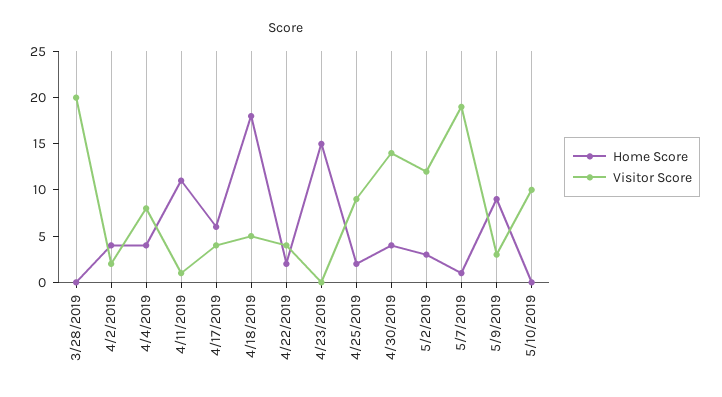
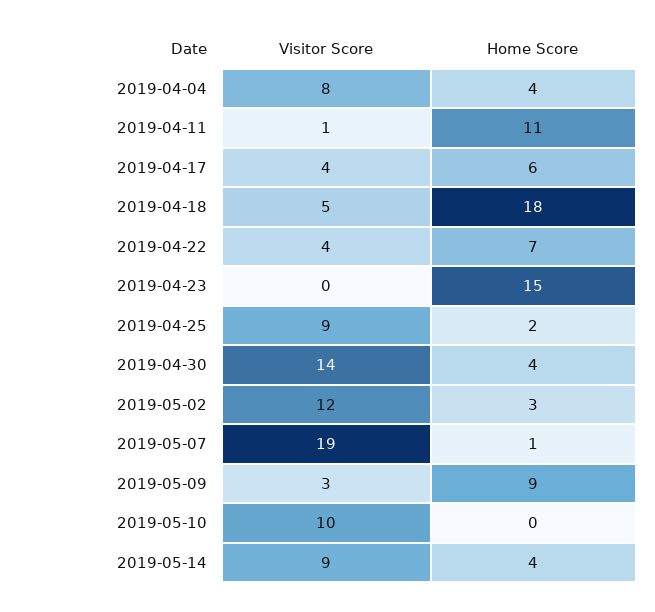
Home Score, 3/28/2019: 0 -> none
Visitor Score, 3/28/2019: 20 -> none
Home Score, 4/2/2019: 4 -> none
Visitor Score, 4/2/2019: 2 -> none
Home Score, 4/22/2019: 2 -> 7
Visitor Score, 2019-05-14: none -> 9
Home Score, 2019-05-14: none -> 4

